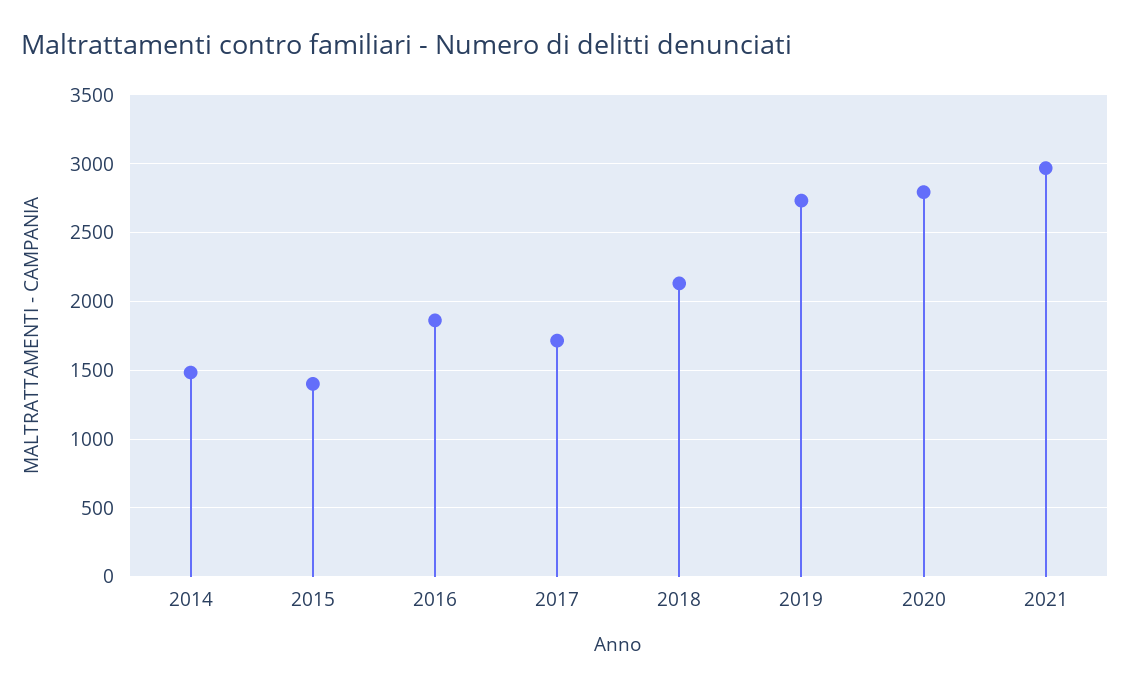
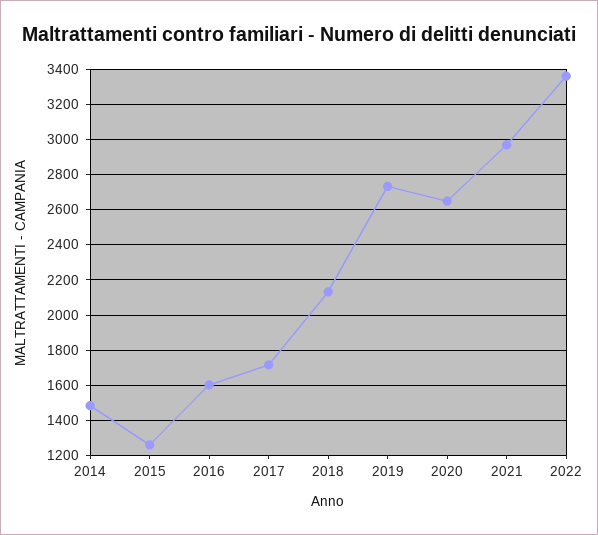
2015: 1400 -> 1250
2016: 1850 -> 1600
2020: 2800 -> 2650
2022: none -> 3350

